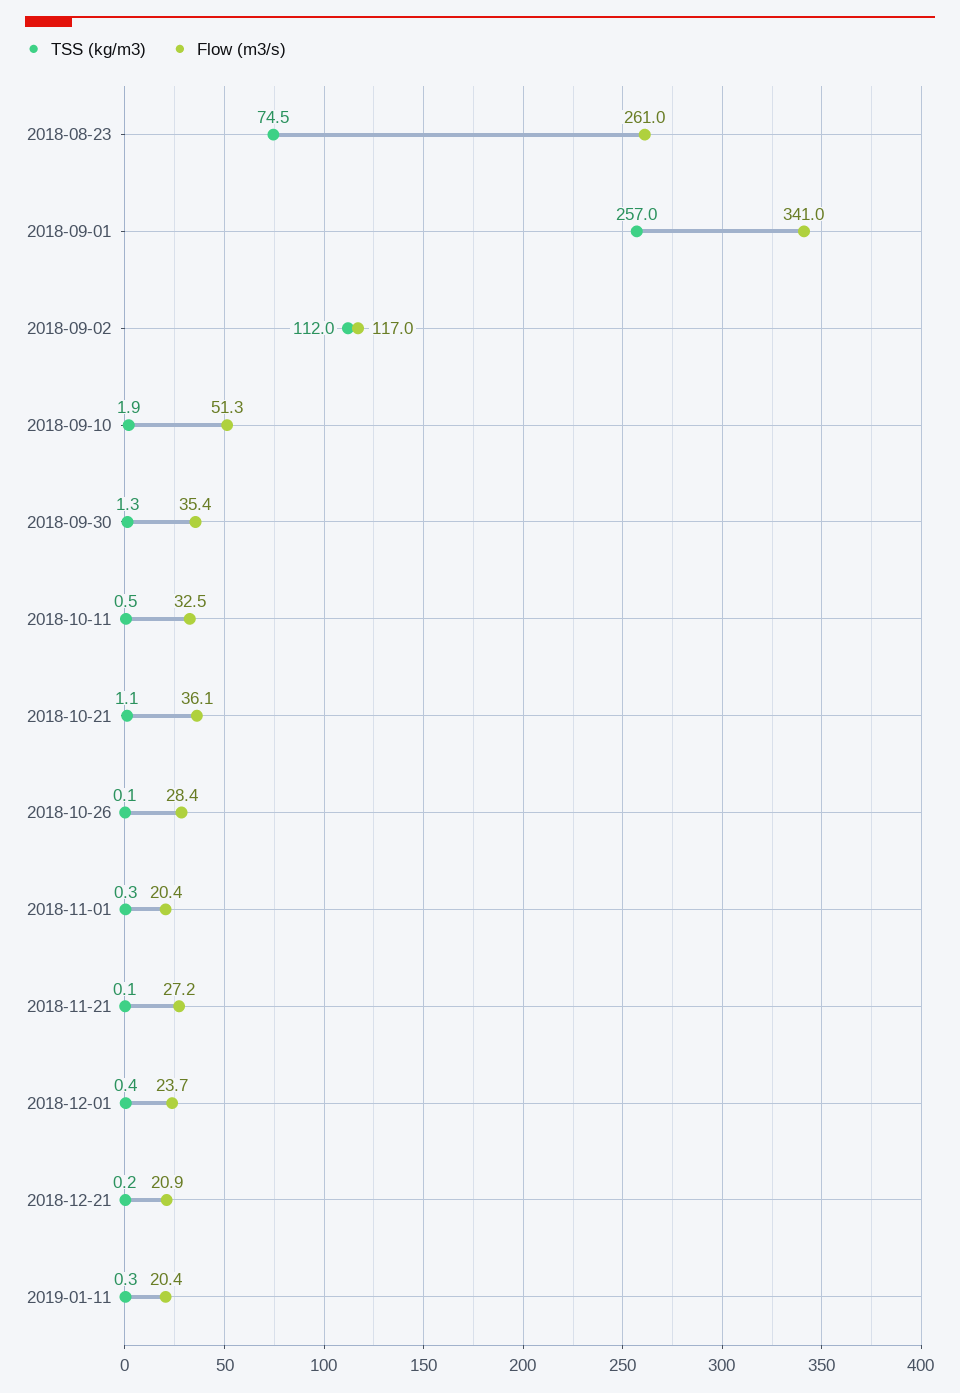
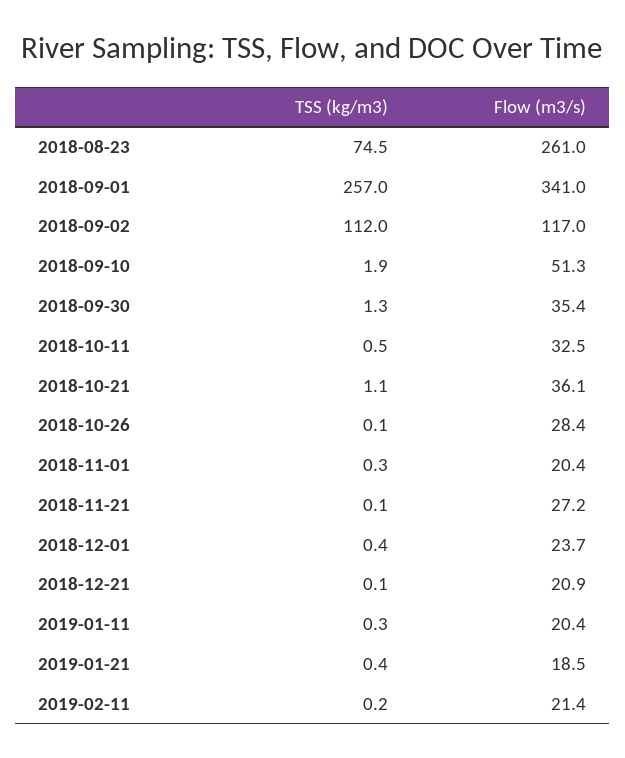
TSS (kg/m3), 2018-12-21: 0.2 -> 0.1
TSS (kg/m3), 2019-01-21: none -> 0.4
Flow (m3/s), 2019-01-21: none -> 18.5
TSS (kg/m3), 2019-02-11: none -> 0.2
Flow (m3/s), 2019-02-11: none -> 21.4

